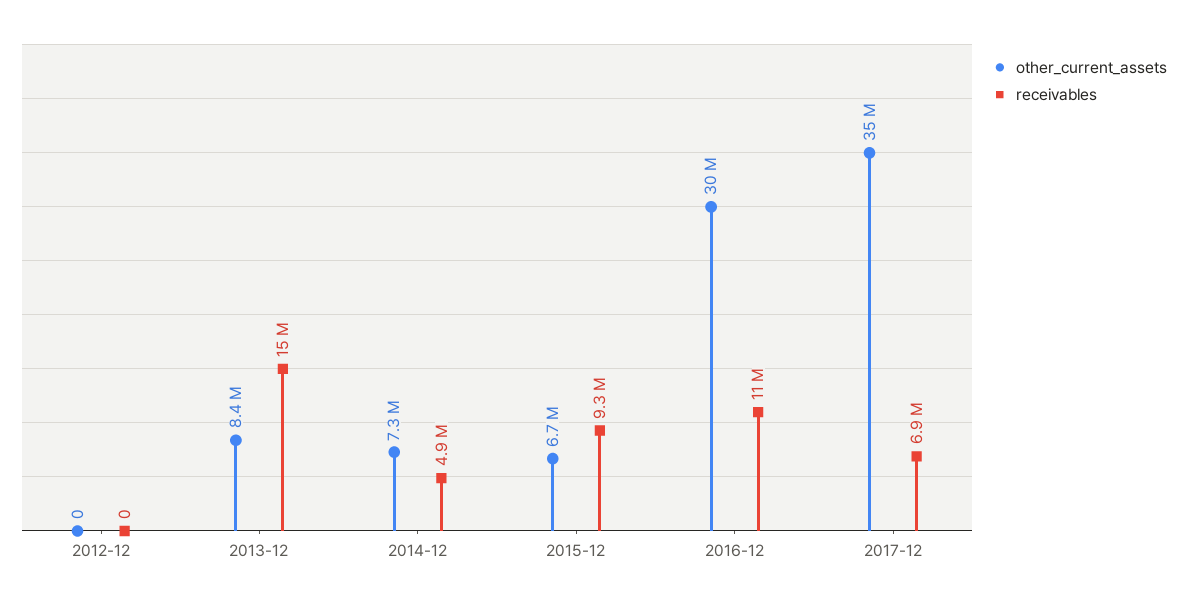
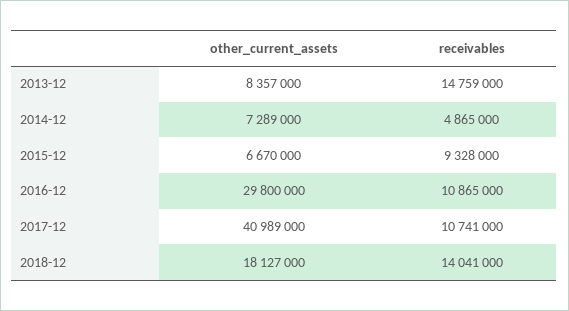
other_current_assets, 2012-12: 0 -> none
receivables, 2012-12: 0 -> none
other_current_assets, 2017-12: 35000000 -> 40989000
receivables, 2017-12: 6900000 -> 10741000
other_current_assets, 2018-12: none -> 18127000
receivables, 2018-12: none -> 14041000

